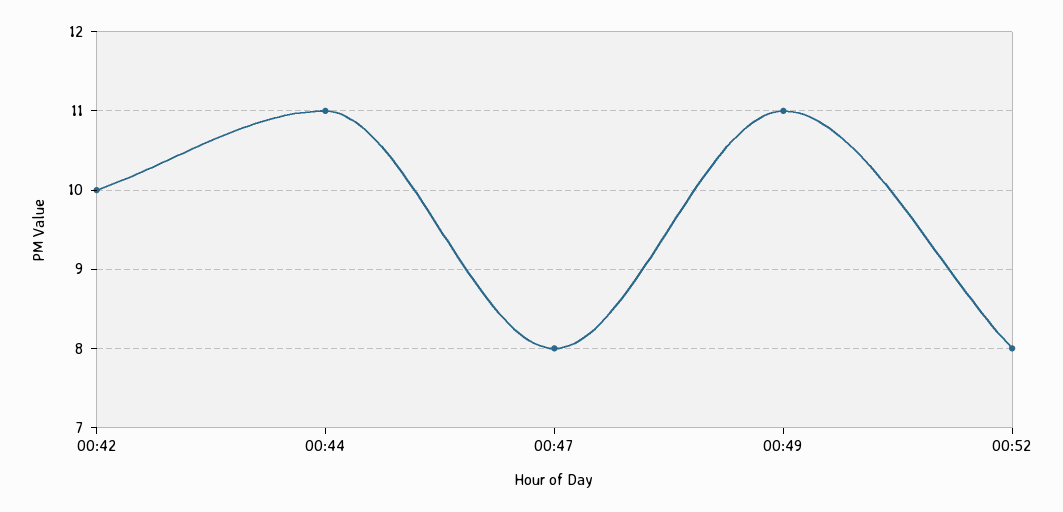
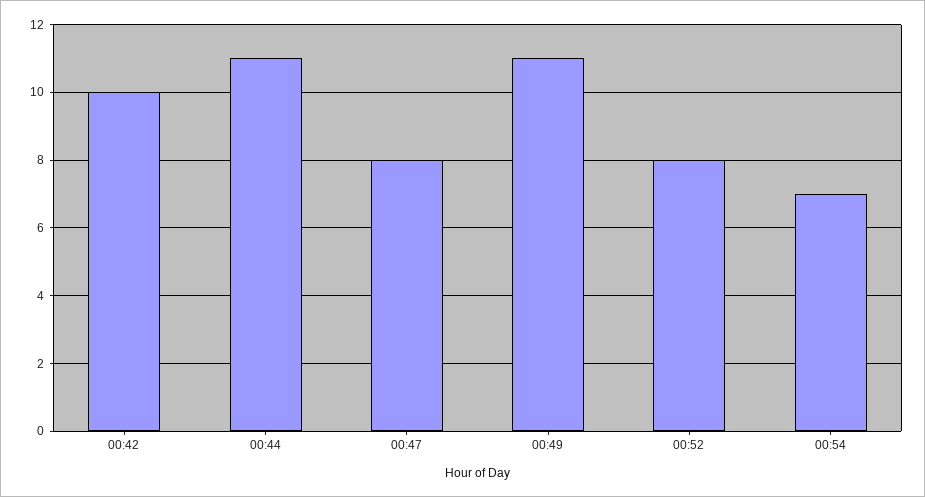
00:54: none -> 7

